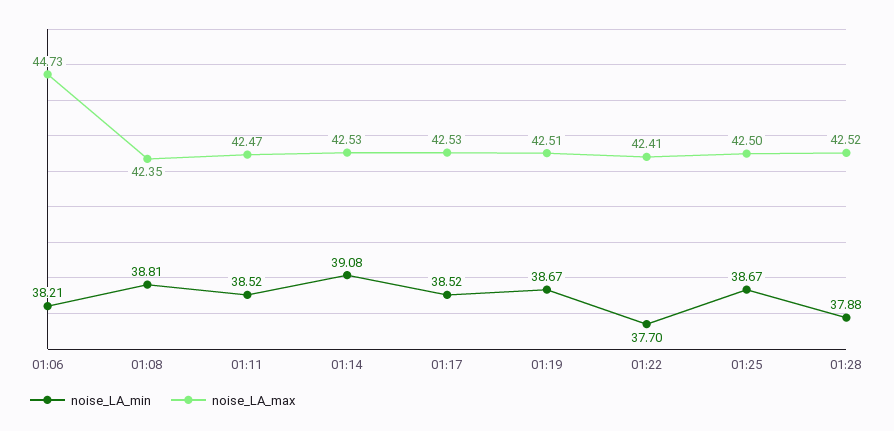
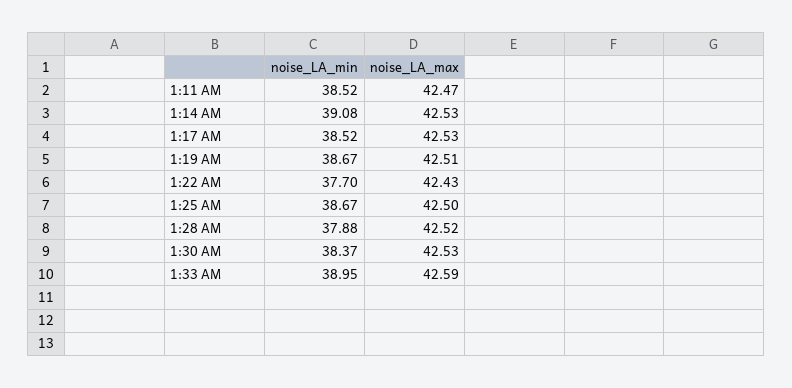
noise_LA_min, 01:06: 38.21 -> none
noise_LA_max, 01:06: 44.73 -> none
noise_LA_min, 01:08: 38.81 -> none
noise_LA_max, 01:08: 42.35 -> none
noise_LA_max, 01:22: 42.41 -> 42.43
noise_LA_min, 1:30 AM: none -> 38.37
noise_LA_max, 1:30 AM: none -> 42.53
noise_LA_min, 1:33 AM: none -> 38.95
noise_LA_max, 1:33 AM: none -> 42.59

